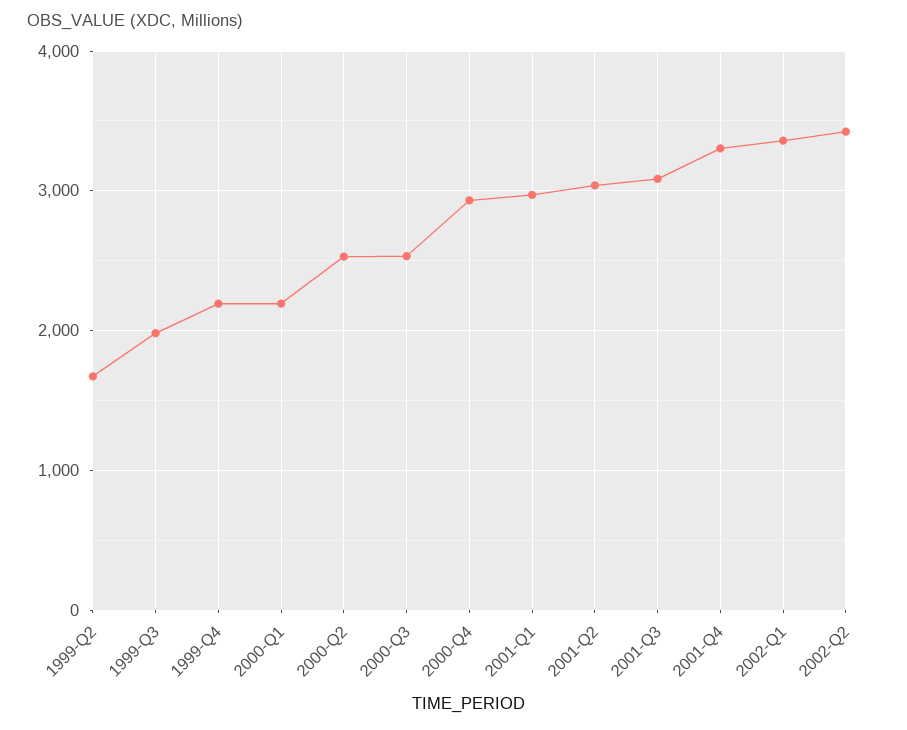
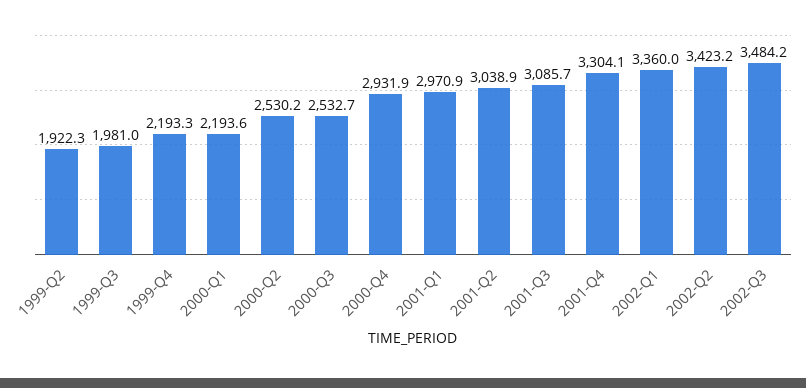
1999-Q2: 1700 -> 1922.3
2002-Q3: none -> 3484.2

